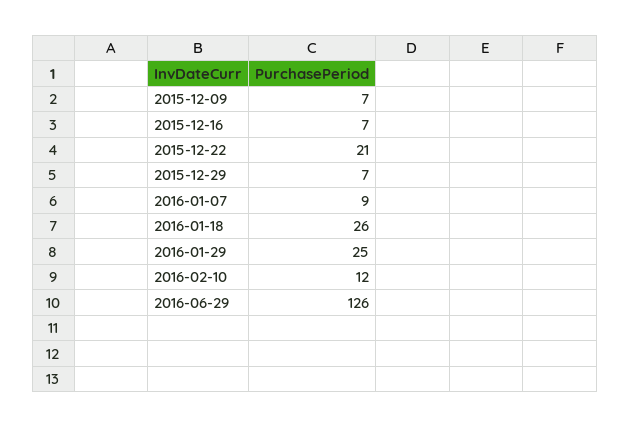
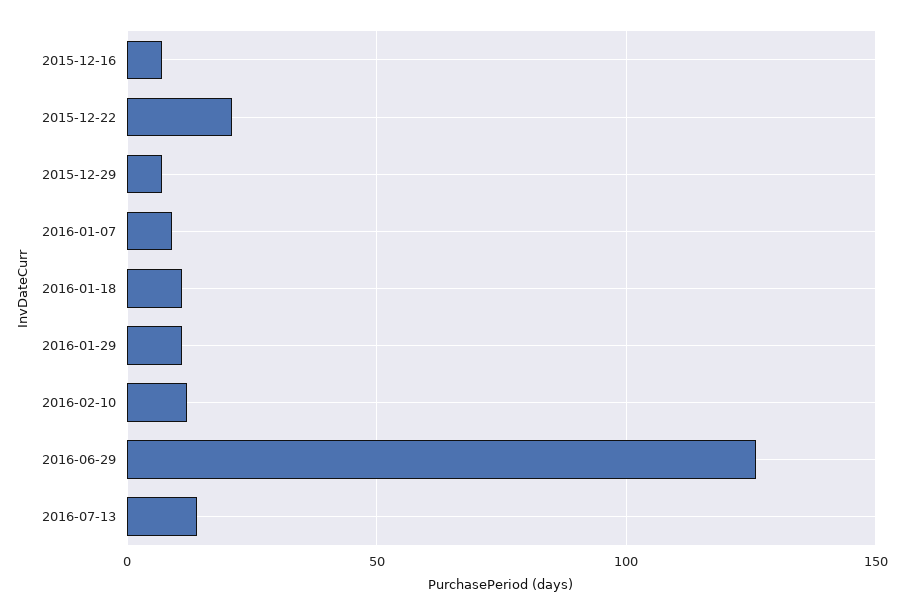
2015-12-09: 7 -> none
2016-01-18: 26 -> 10
2016-01-29: 25 -> 10
2016-07-13: none -> 15

